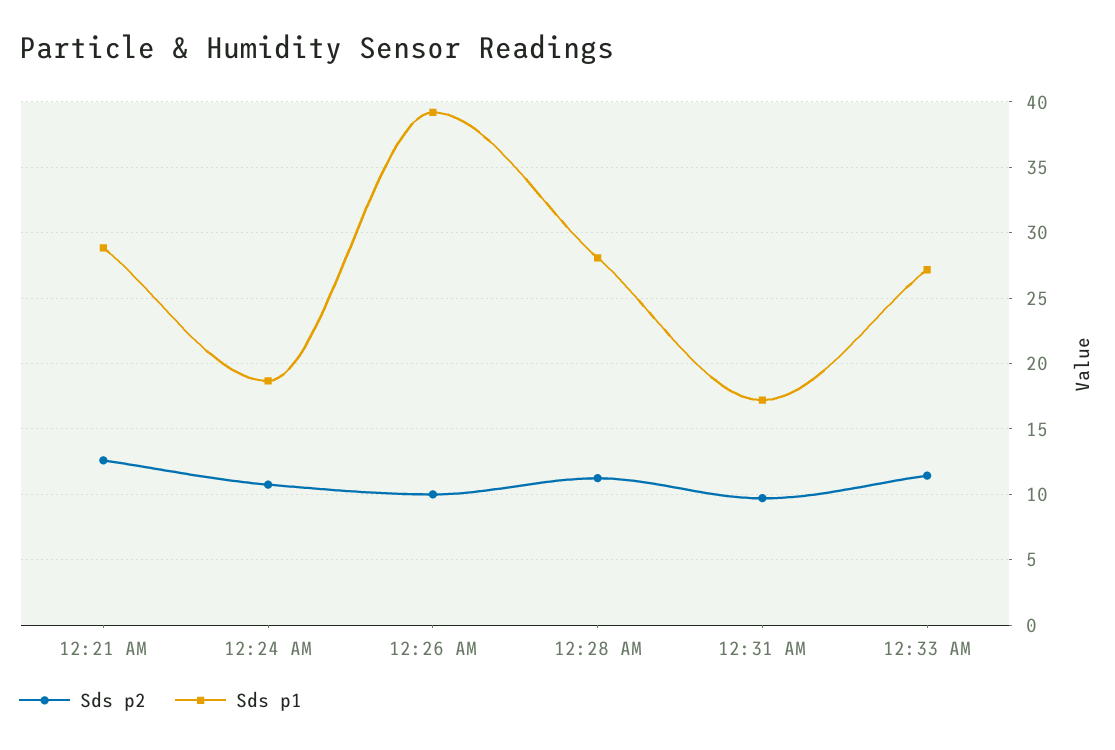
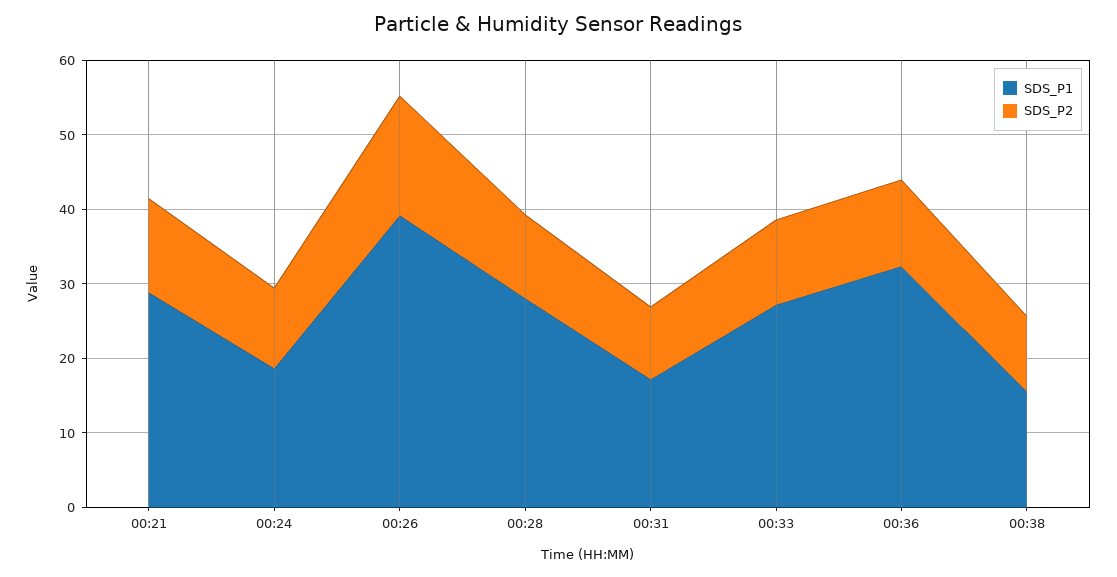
Sds p2, 12:26 AM: 10 -> 16
Sds p1, 00:36: none -> 32
Sds p2, 00:36: none -> 12
Sds p1, 00:38: none -> 16
Sds p2, 00:38: none -> 10

